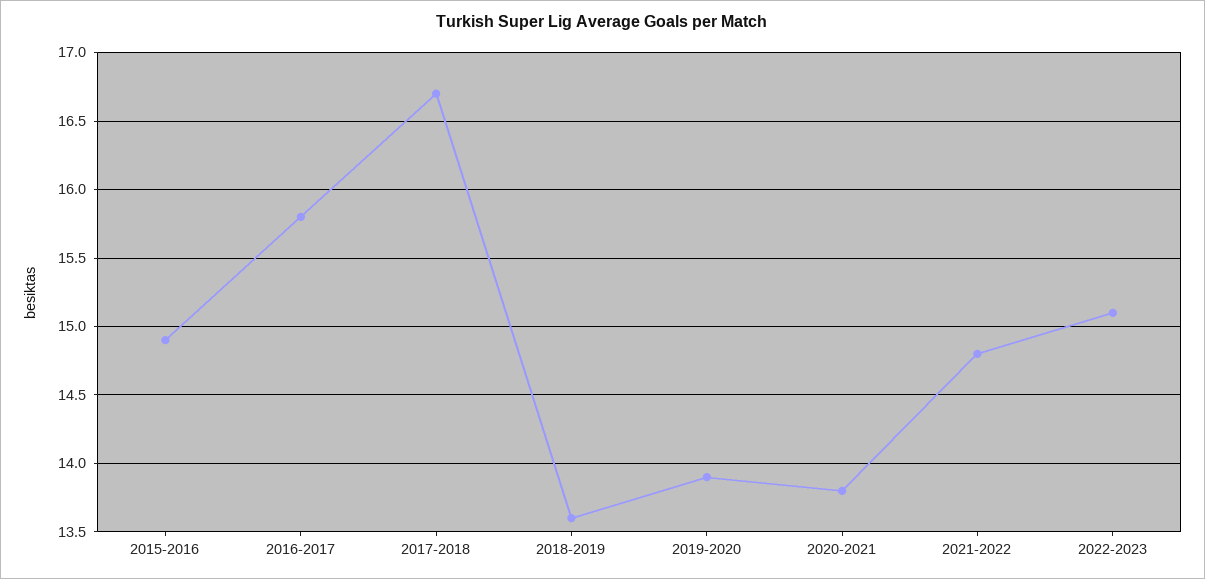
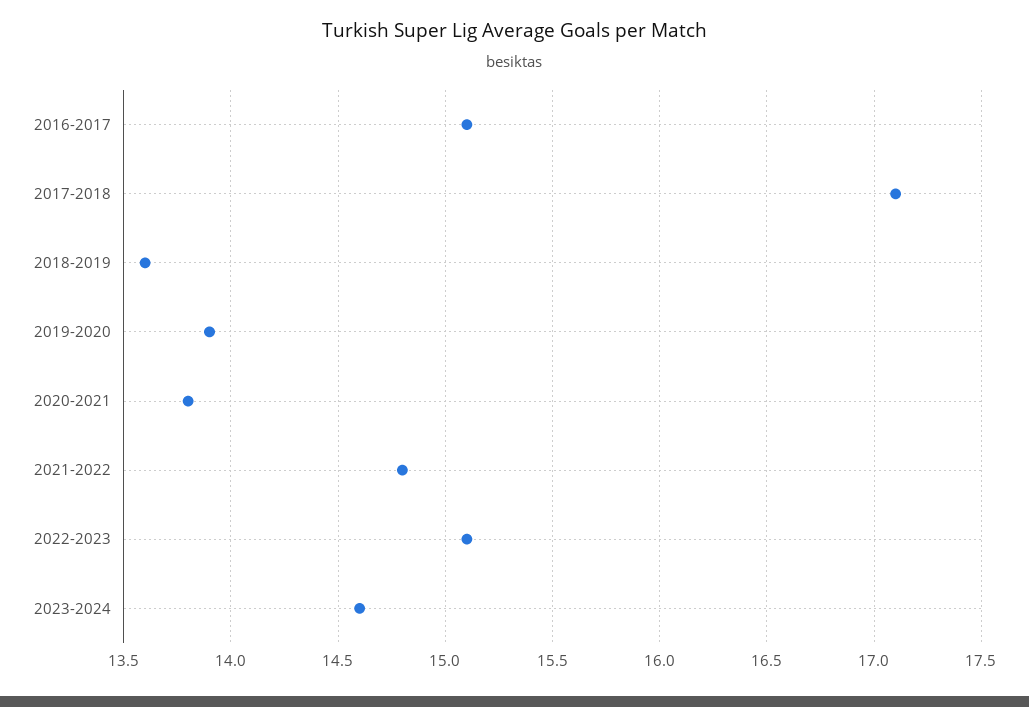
2015-2016: 14.9 -> none
2016-2017: 15.8 -> 15.1
2017-2018: 16.7 -> 17.1
2023-2024: none -> 14.6

